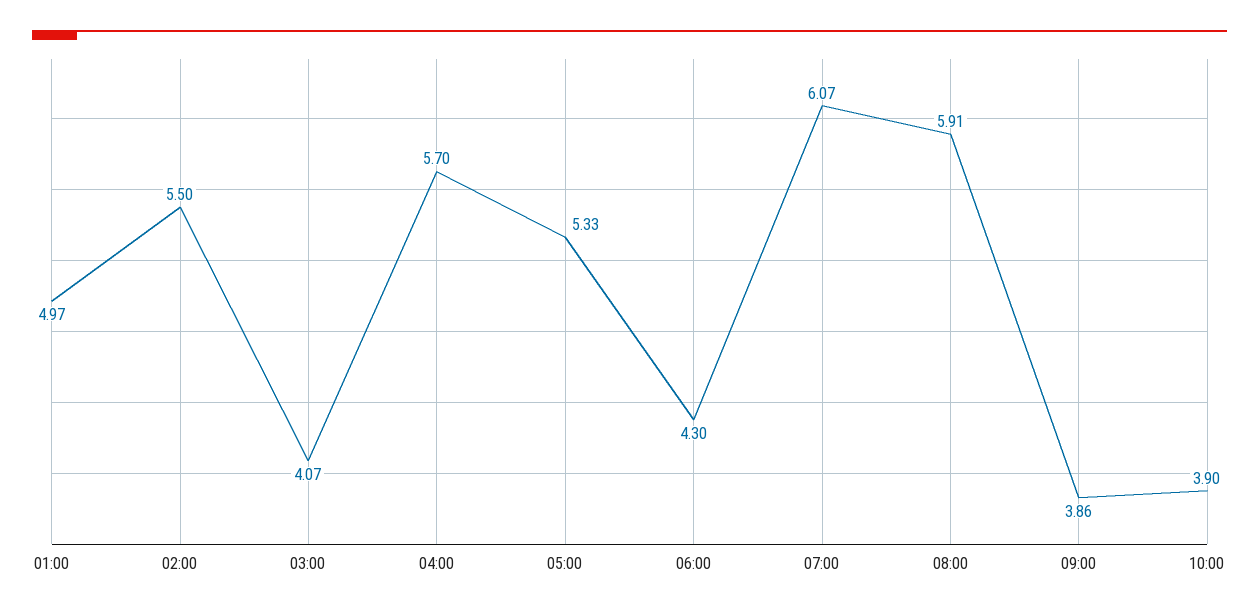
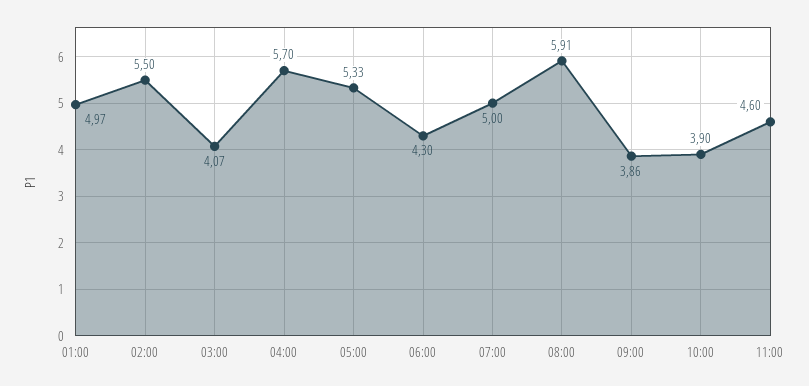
07:00: 6.07 -> 5
11:00: none -> 4.6

